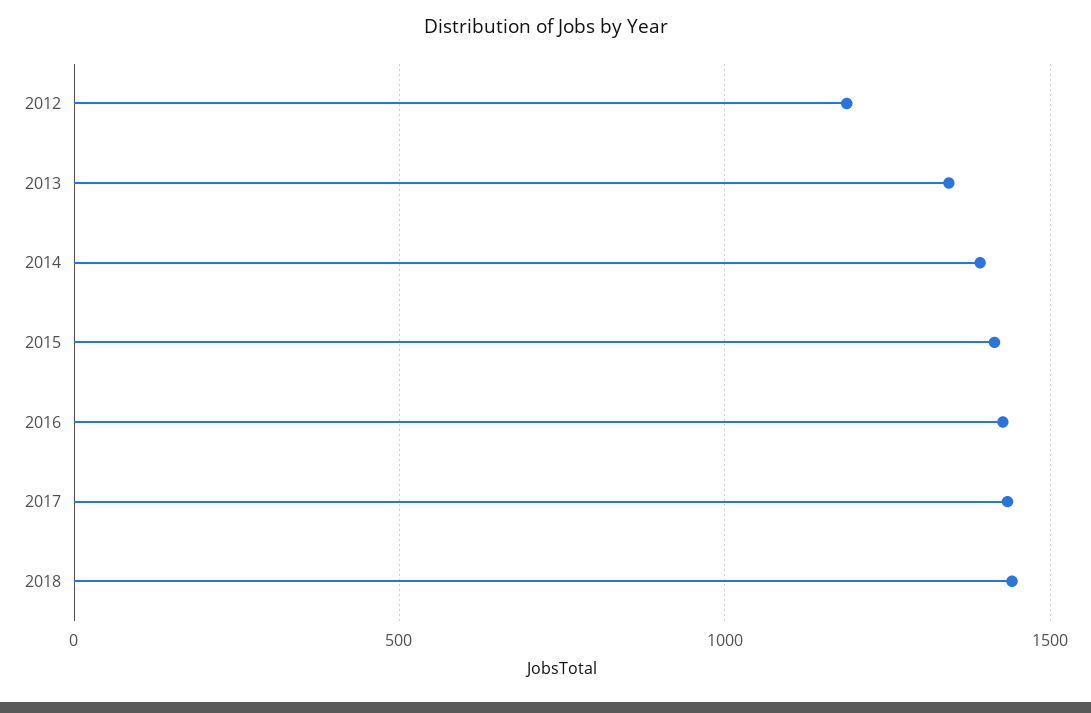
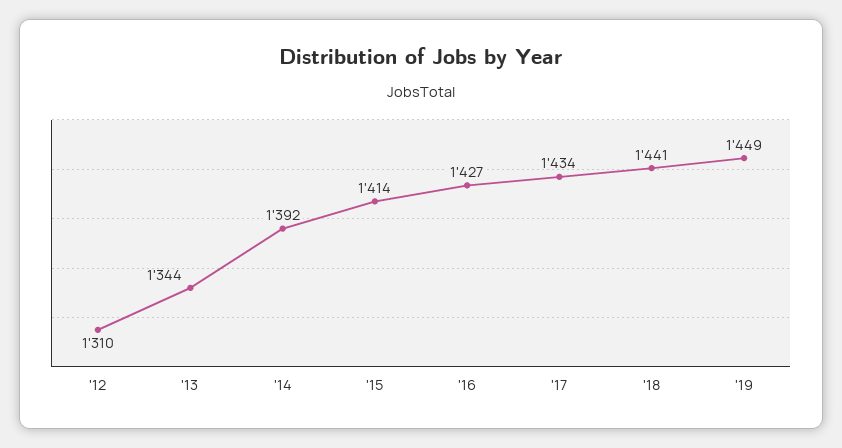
2012: 1200 -> 1310
'19: none -> 1449

